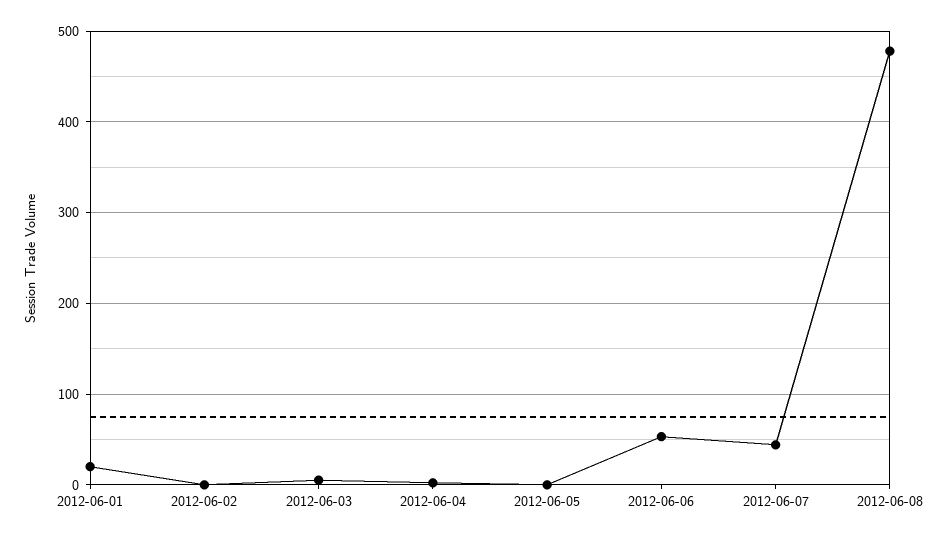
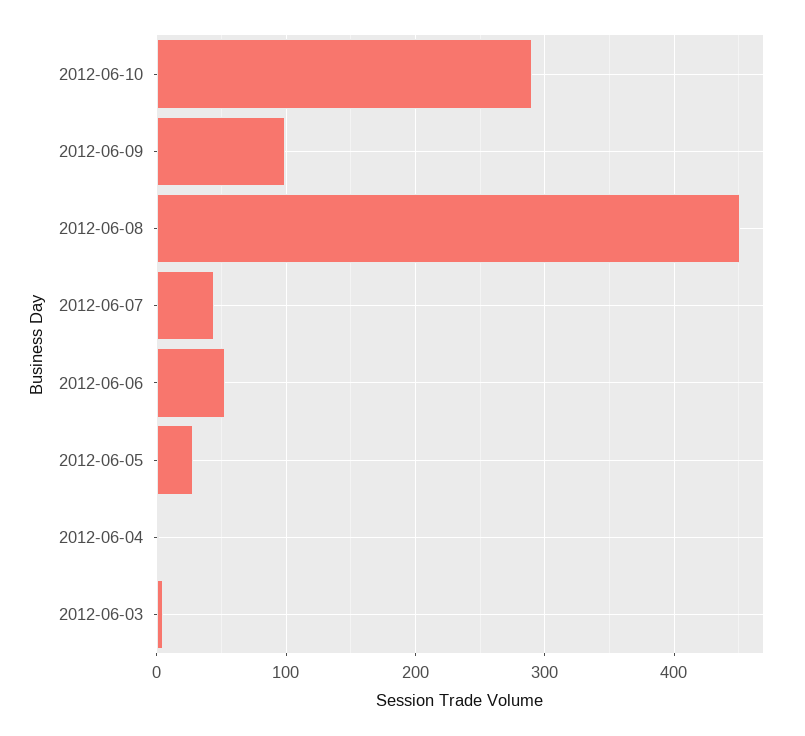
2012-06-01: 20 -> none
2012-06-02: 0 -> none
2012-06-05: 0 -> 30
2012-06-08: 480 -> 450
2012-06-10: none -> 290
2012-06-09: none -> 100

